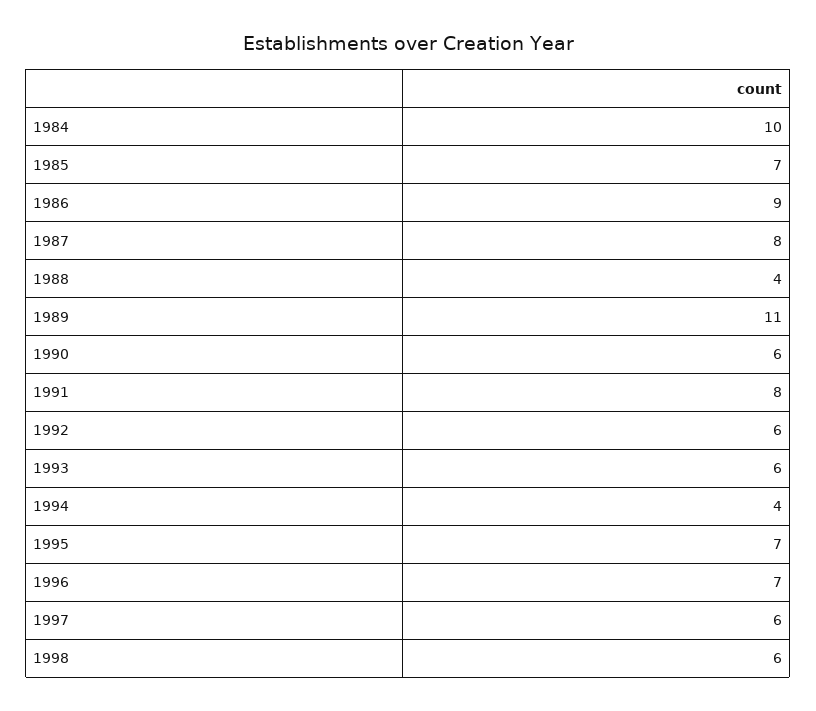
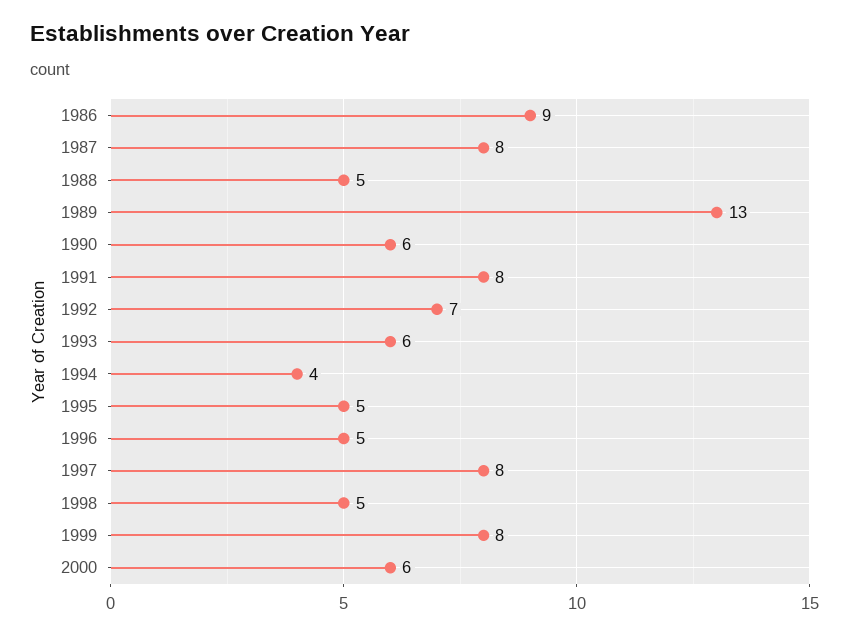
1984: 10 -> none
1985: 7 -> none
1988: 4 -> 5
1989: 11 -> 13
1992: 6 -> 7
1995: 7 -> 5
1996: 7 -> 5
1997: 6 -> 8
1998: 6 -> 5
1999: none -> 8
2000: none -> 6

